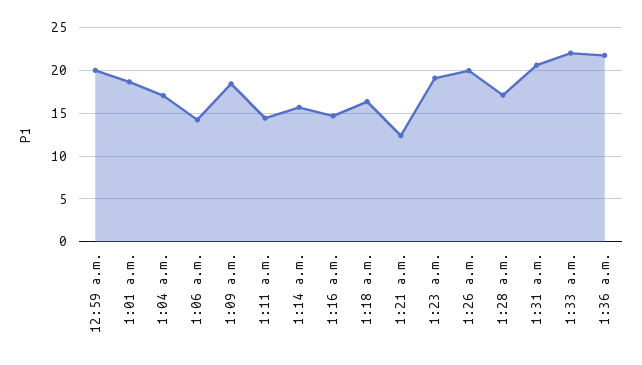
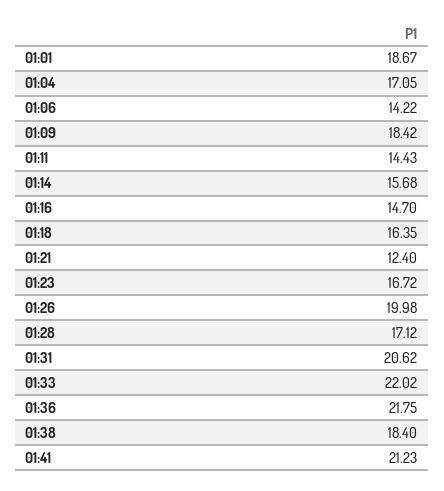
12:59 a.m.: 20 -> none
1:23 a.m.: 19 -> 16.72
01:38: none -> 18.4
01:41: none -> 21.23

